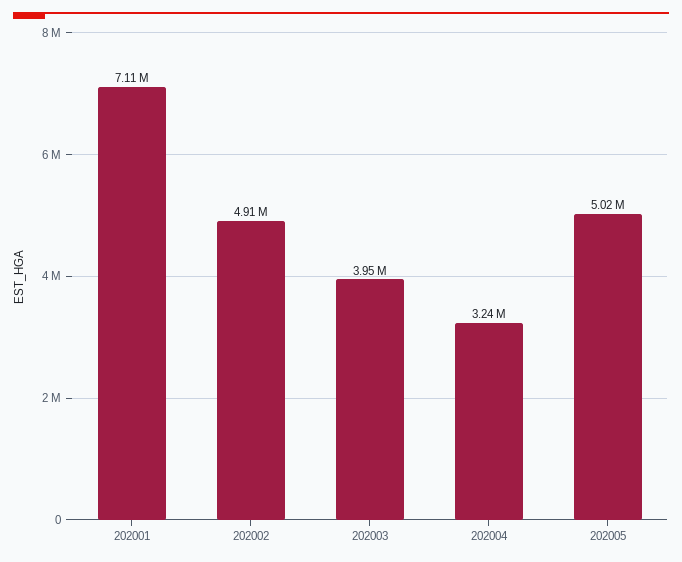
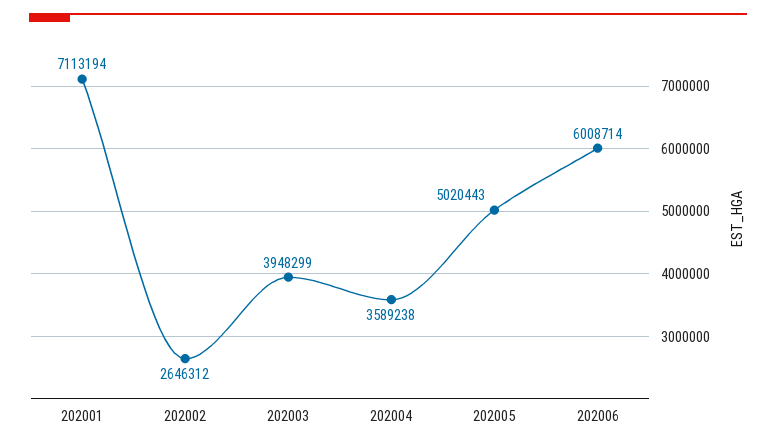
202002: 4910000 -> 2646312
202004: 3240000 -> 3589238
202006: none -> 6008714

